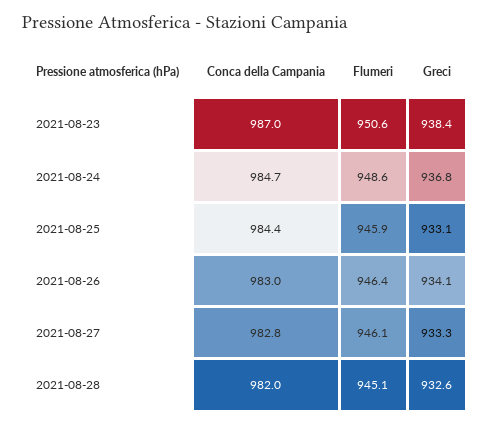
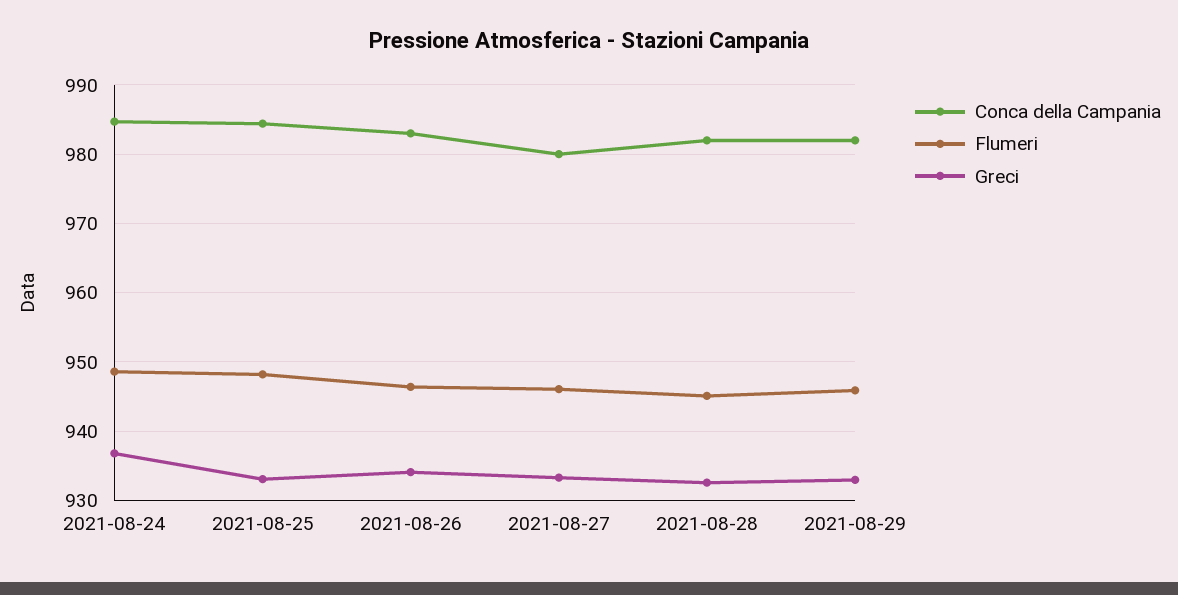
Conca della Campania, 2021-08-23: 987 -> none
Flumeri, 2021-08-23: 950.6 -> none
Greci, 2021-08-23: 938.4 -> none
Flumeri, 2021-08-25: 945.9 -> 948
Conca della Campania, 2021-08-27: 982.8 -> 980
Conca della Campania, 2021-08-29: none -> 982
Flumeri, 2021-08-29: none -> 946
Greci, 2021-08-29: none -> 933

